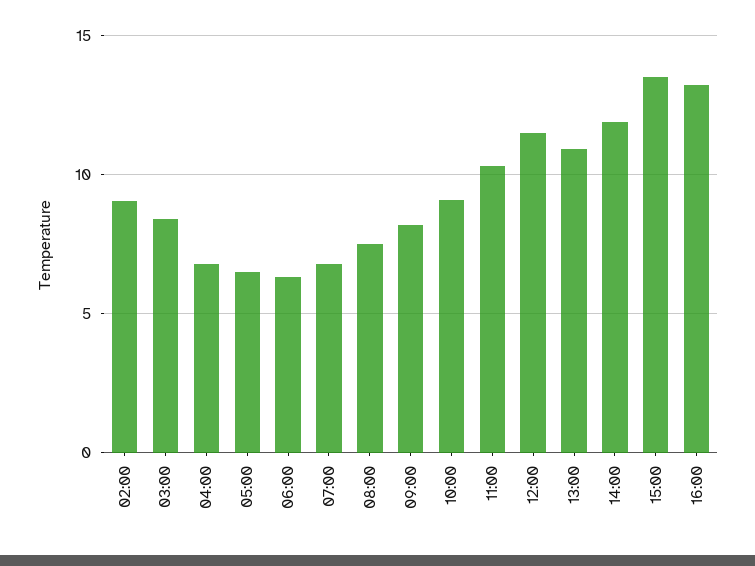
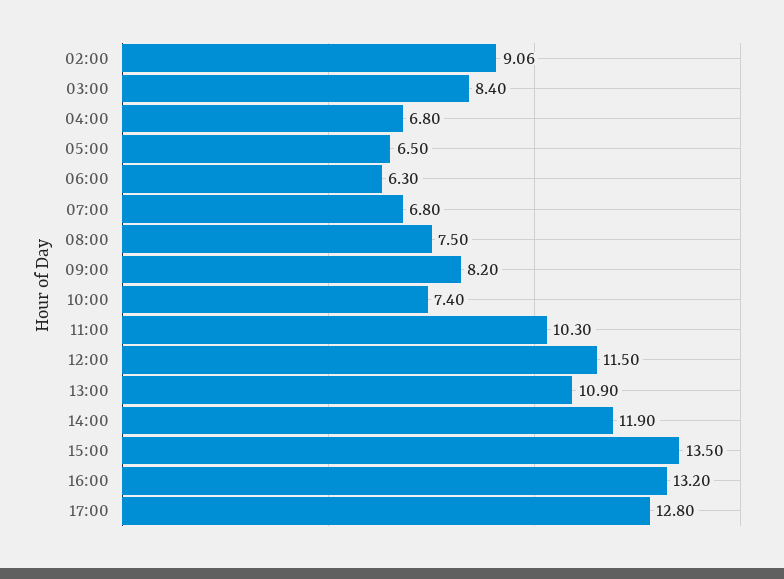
10:00: 9 -> 7.4
17:00: none -> 12.8

